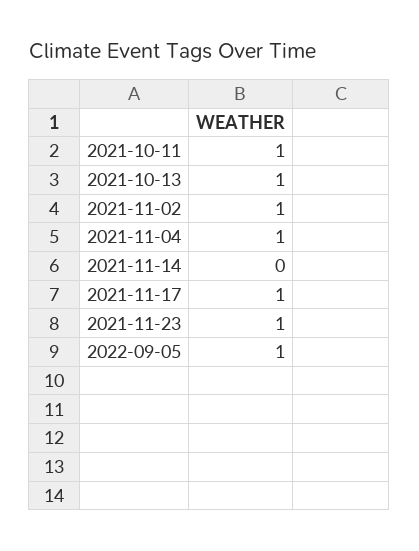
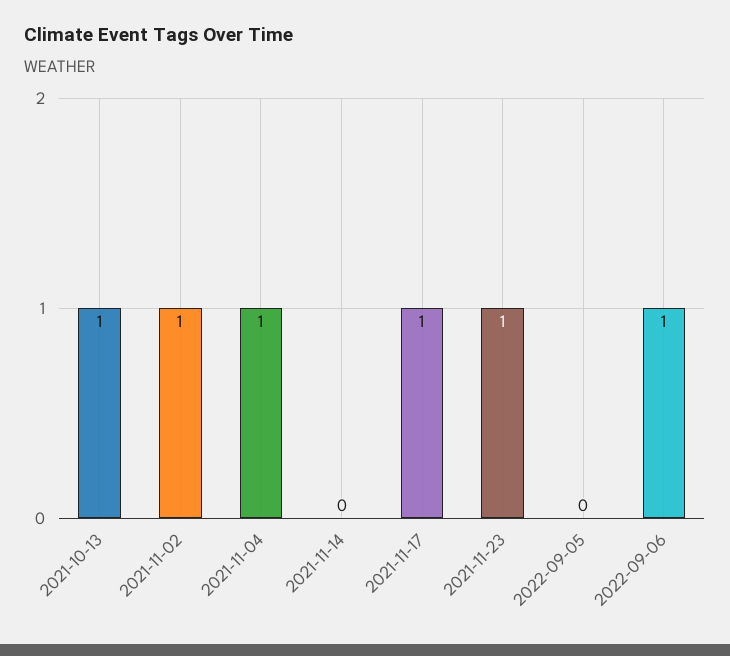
2021-10-11: 1 -> none
2022-09-05: 1 -> 0
2022-09-06: none -> 1

